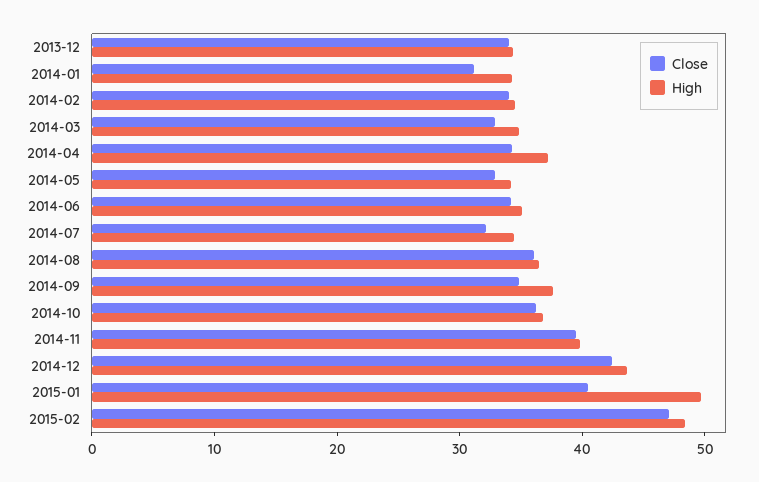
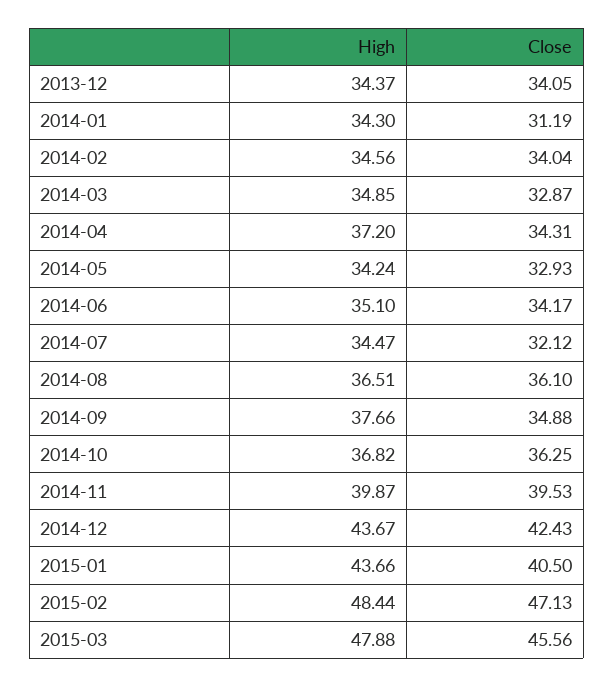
High, 2015-01: 50 -> 43.66
High, 2015-03: none -> 47.88
Close, 2015-03: none -> 45.56

